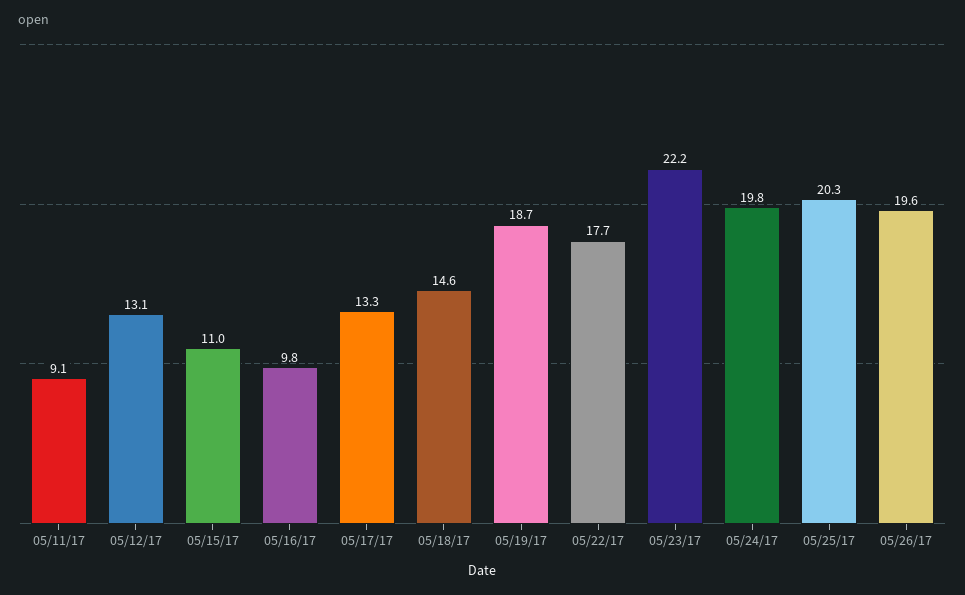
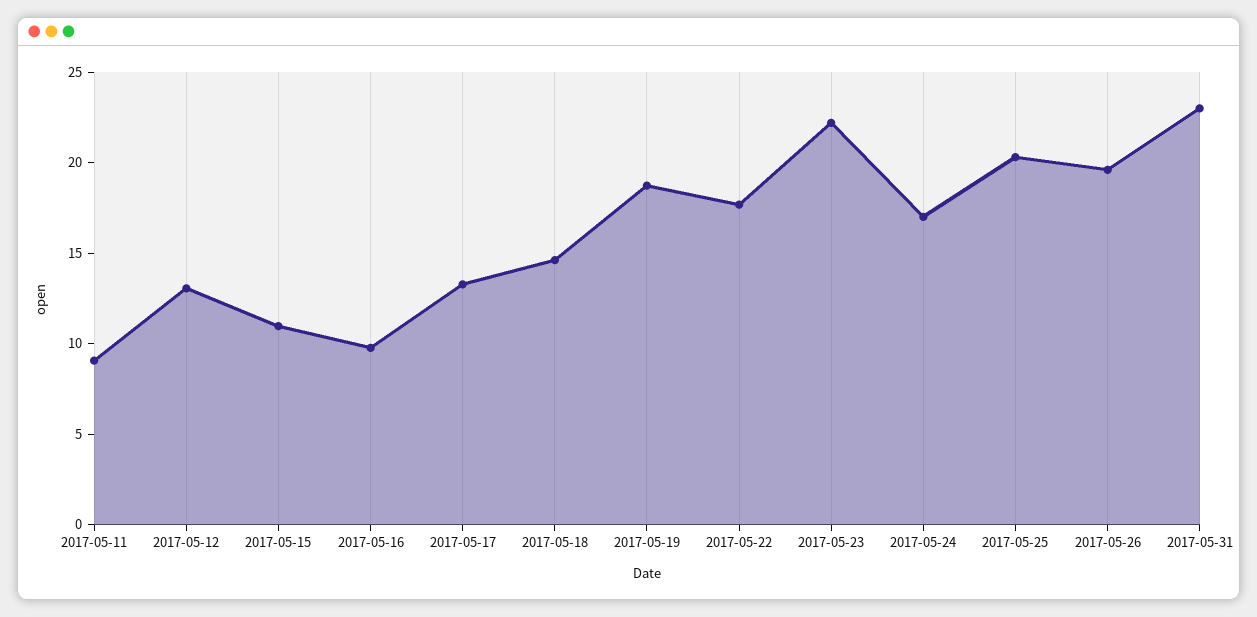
05/24/17: 19.8 -> 17
2017-05-31: none -> 23

